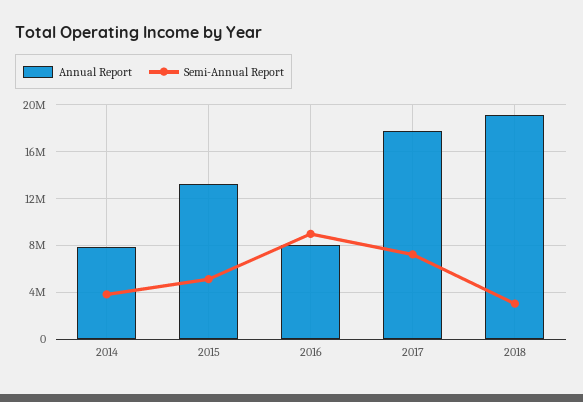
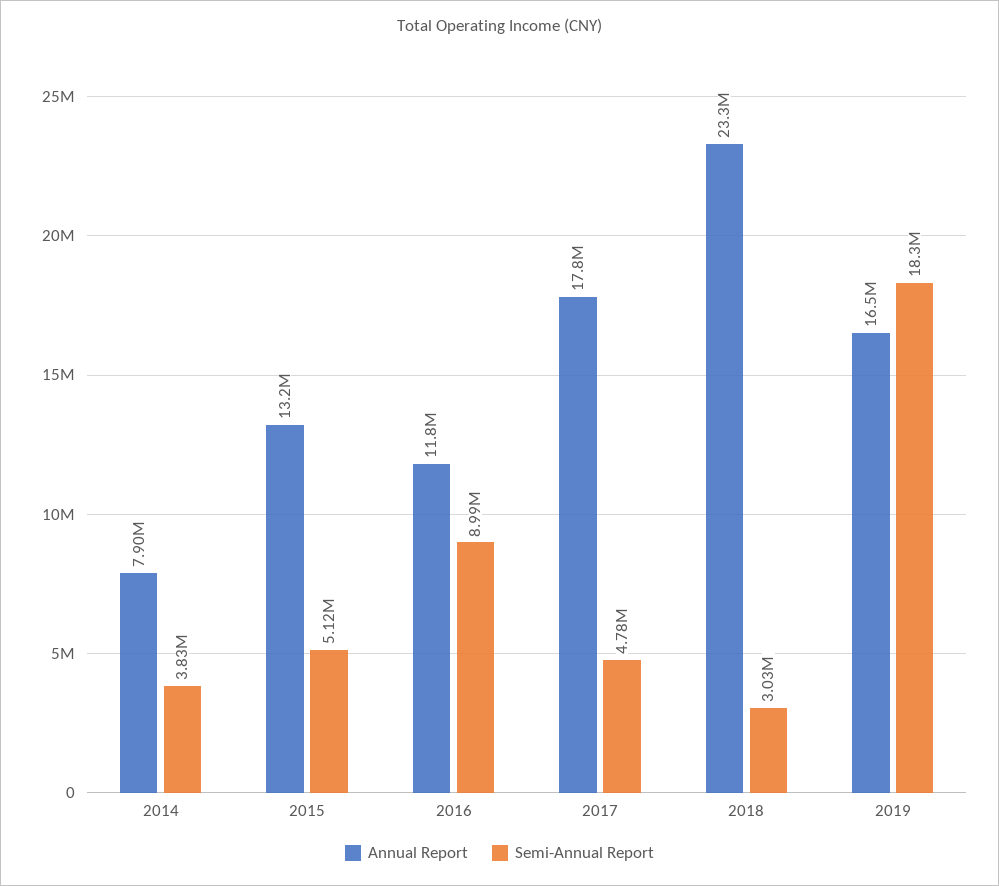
Annual Report, 2016: 8000000 -> 11800000
Semi-Annual Report, 2017: 7000000 -> 4780000
Annual Report, 2018: 19000000 -> 23300000
Annual Report, 2019: none -> 16500000
Semi-Annual Report, 2019: none -> 18300000

